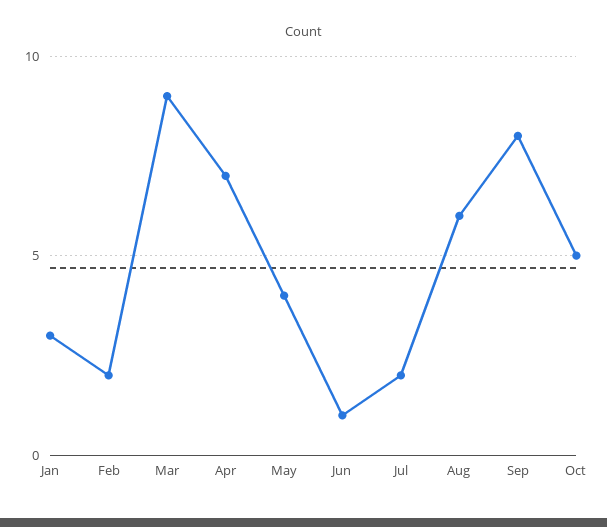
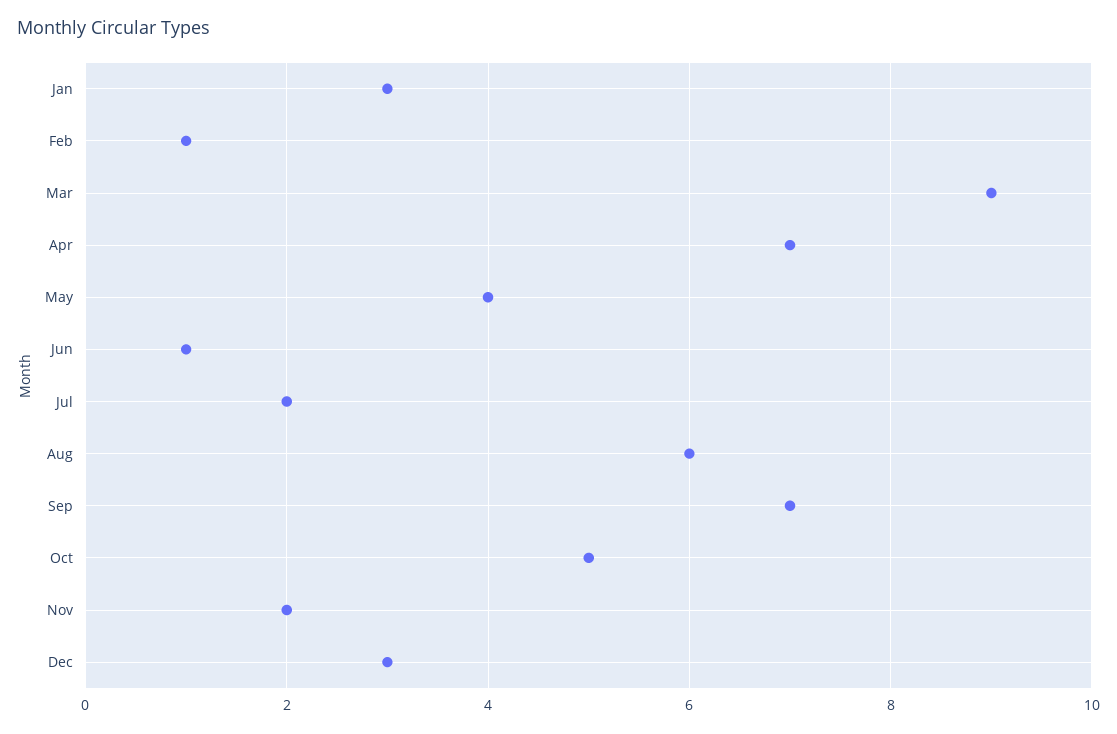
Feb: 2 -> 1
Sep: 8 -> 7
Nov: none -> 2
Dec: none -> 3

